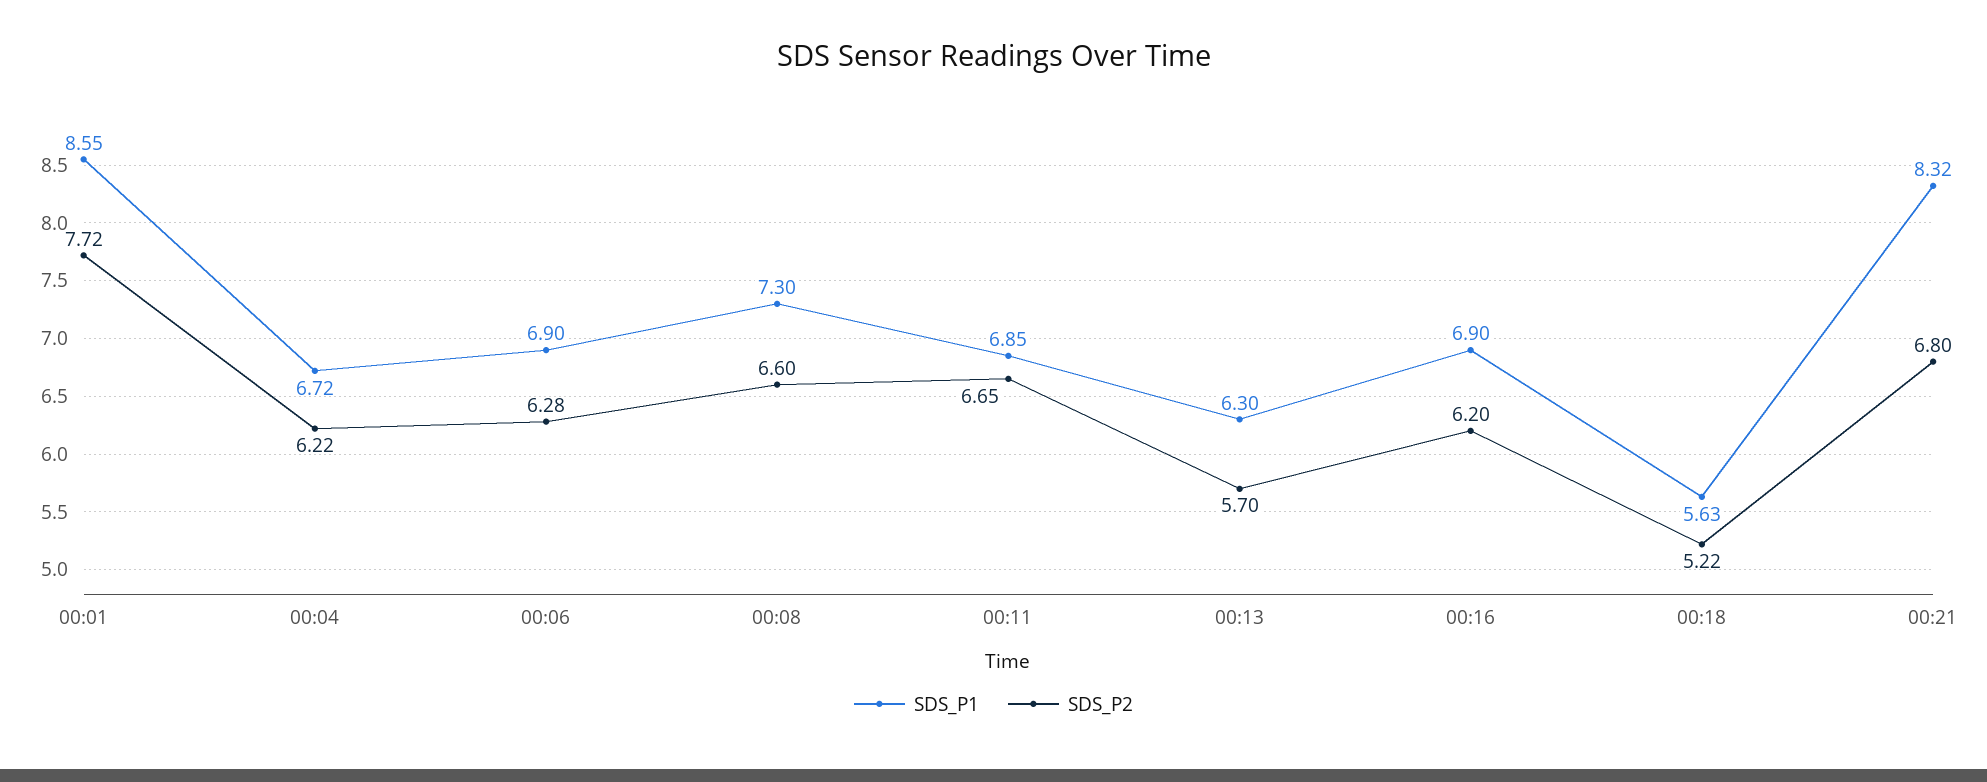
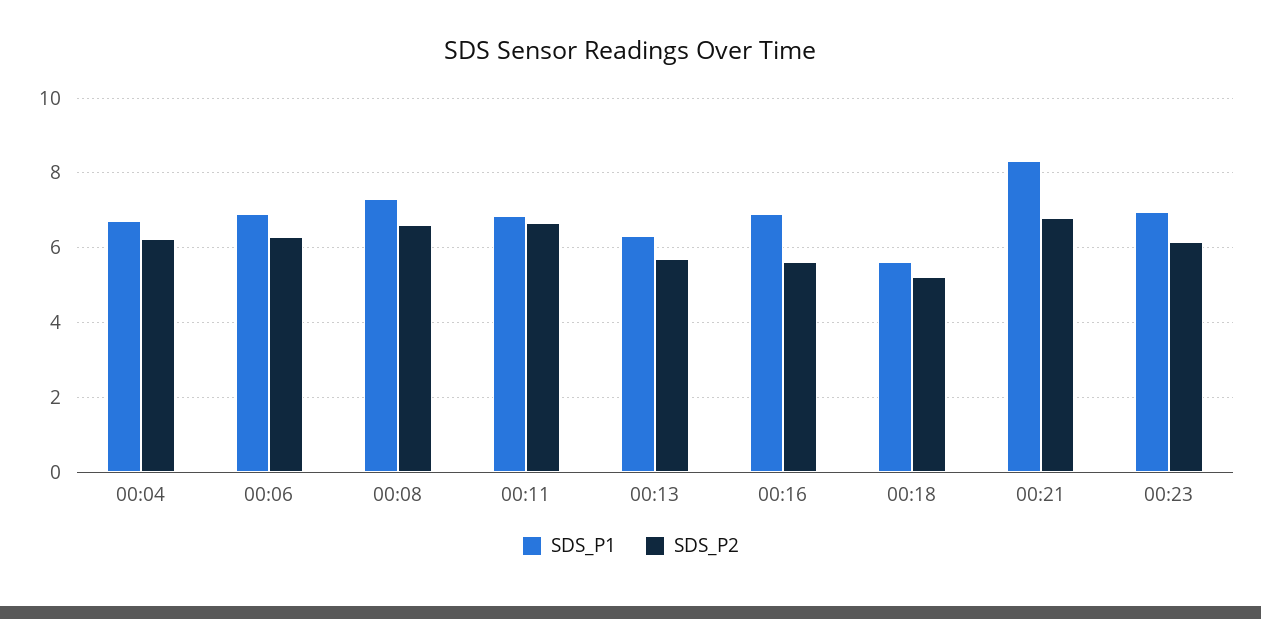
SDS_P1, 00:01: 8.55 -> none
SDS_P2, 00:01: 7.72 -> none
SDS_P2, 00:16: 6.2 -> 5.6
SDS_P1, 00:23: none -> 7
SDS_P2, 00:23: none -> 6.2

